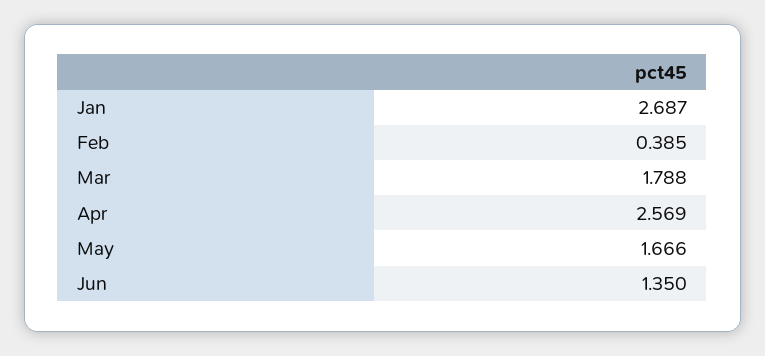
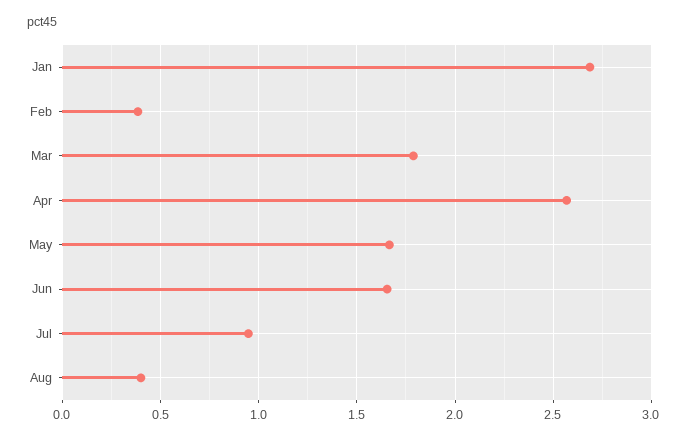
Jun: 1.35 -> 1.65
Jul: none -> 0.95
Aug: none -> 0.4

